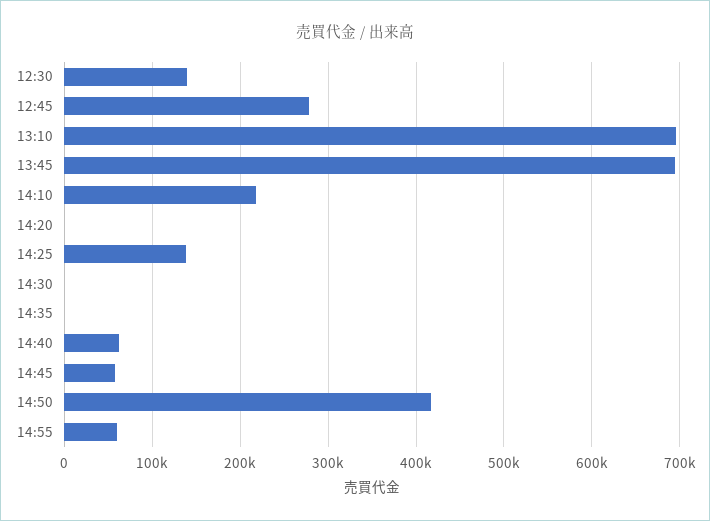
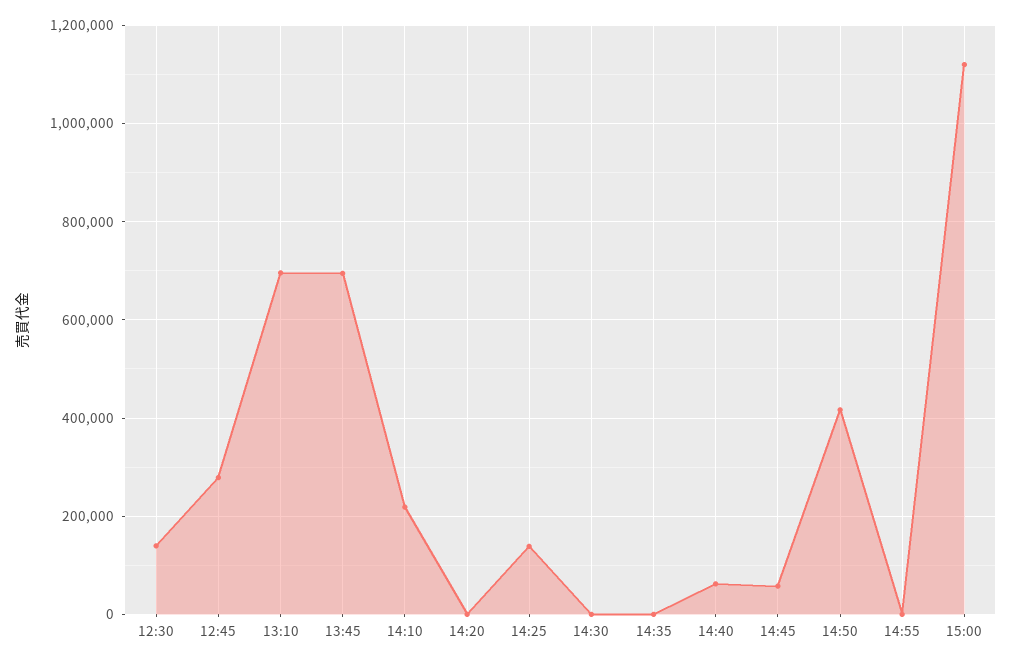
14:55: 60000 -> 0
15:00: none -> 1120000

